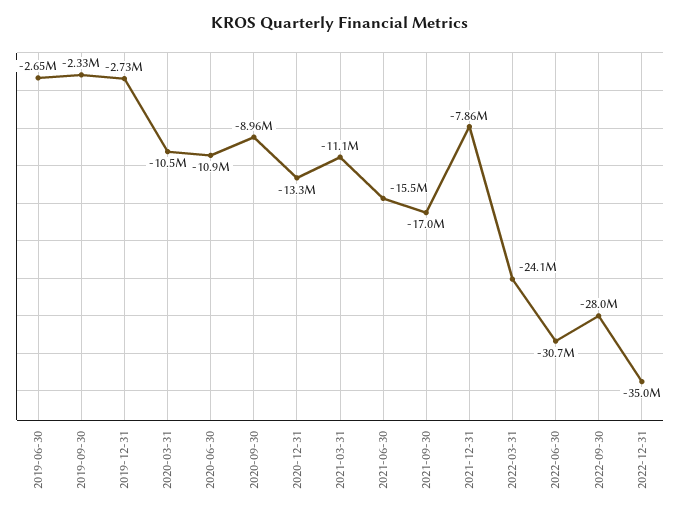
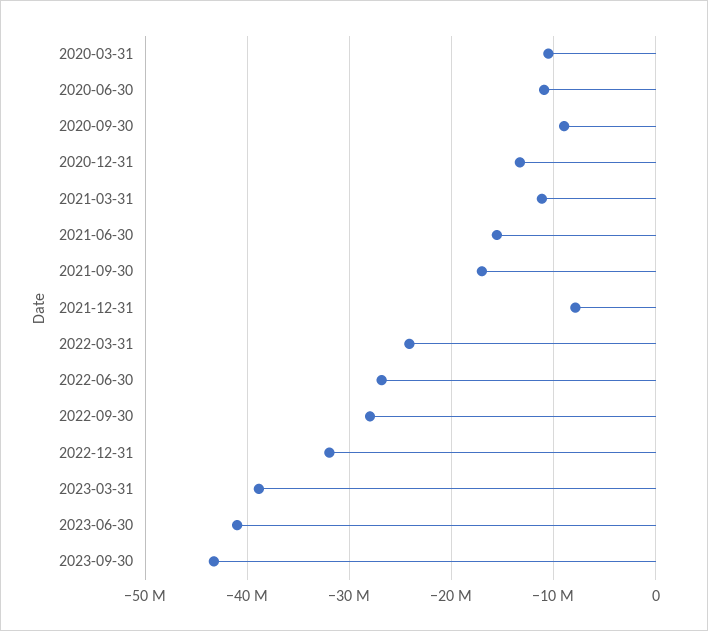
2019-06-30: -2650000 -> none
2019-09-30: -2330000 -> none
2019-12-31: -2730000 -> none
2022-06-30: -30700000 -> -27000000
2022-12-31: -35000000 -> -32000000
2023-03-31: none -> -39000000
2023-06-30: none -> -41000000
2023-09-30: none -> -43000000

